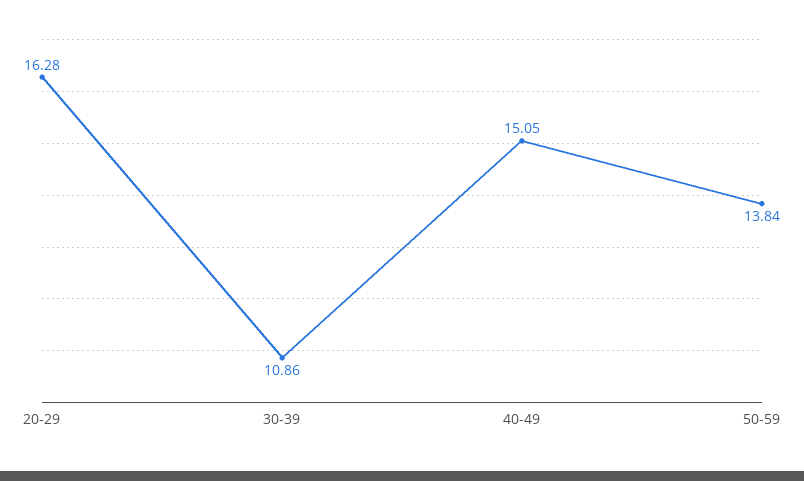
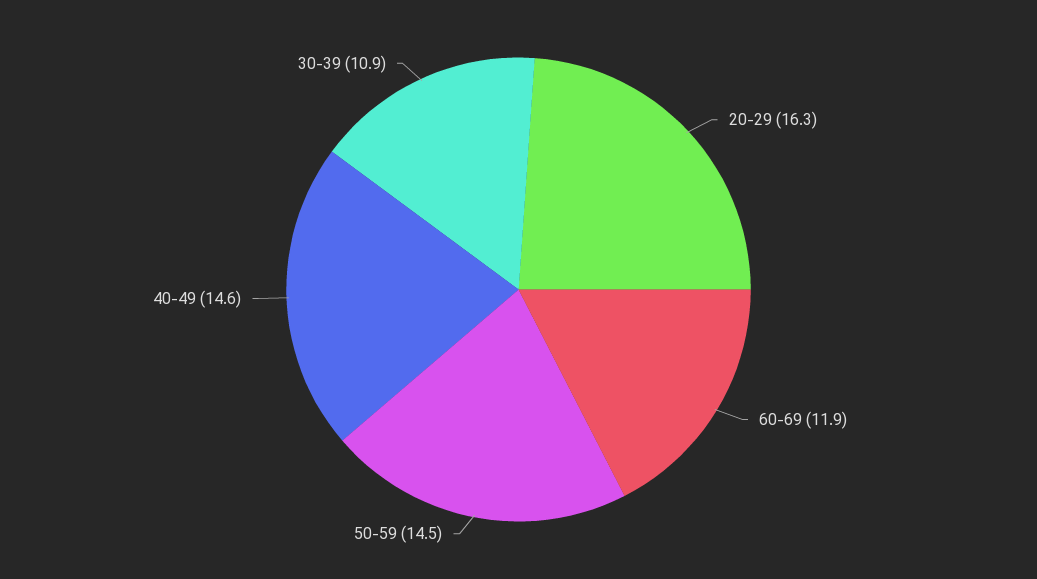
40-49: 15.05 -> 14.6
50-59: 13.84 -> 14.5
60-69: none -> 11.9

